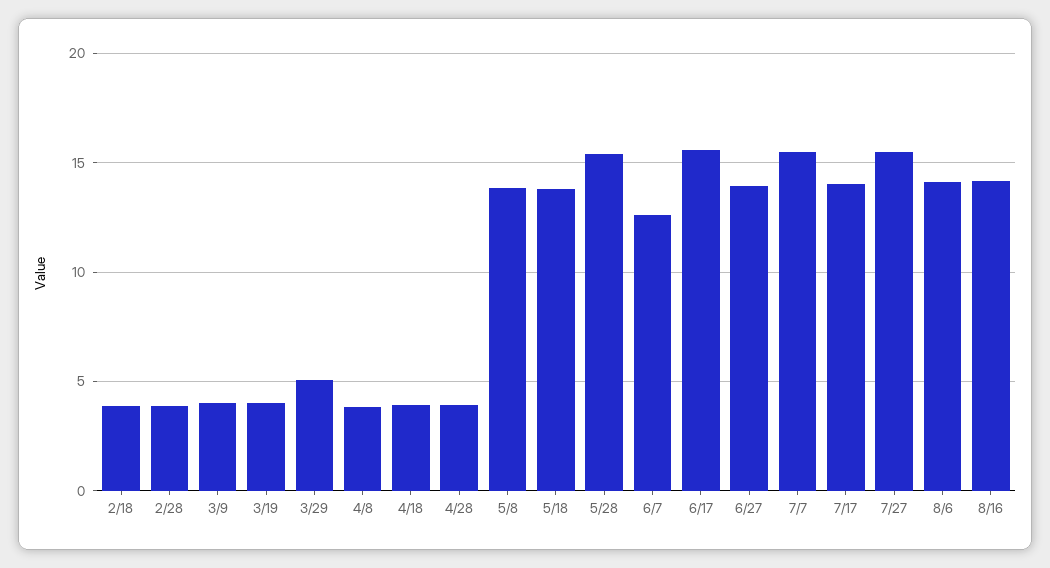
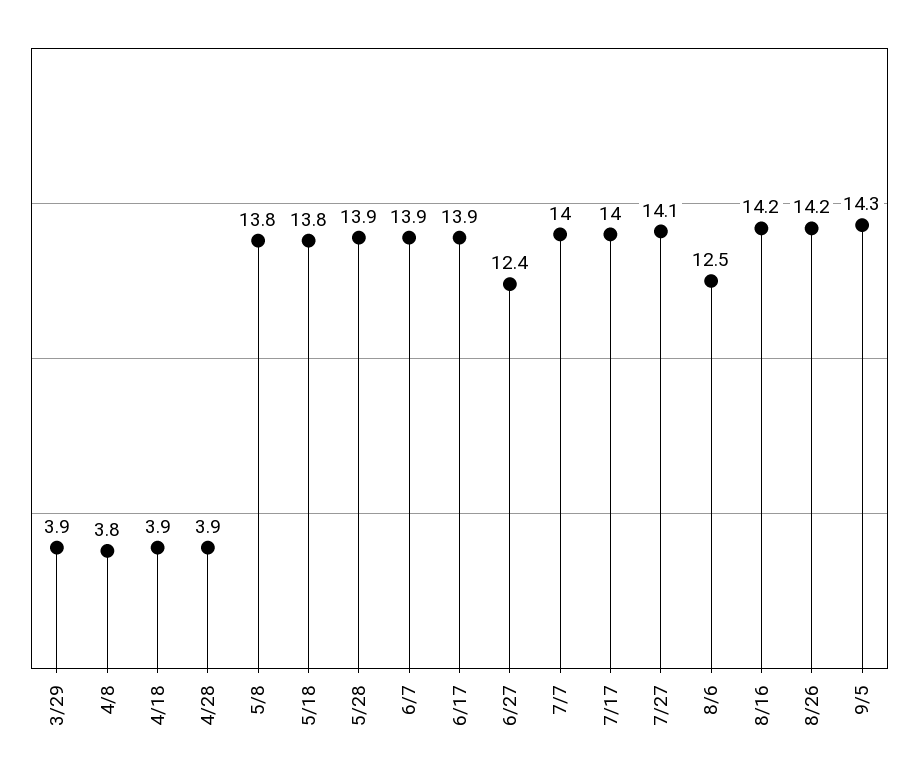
2/18: 4 -> none
2/28: 4 -> none
3/9: 4 -> none
3/19: 4 -> none
3/29: 5 -> 3.9
5/28: 15.5 -> 13.9
6/7: 12.5 -> 13.9
6/17: 15.5 -> 13.9
6/27: 14 -> 12.4
7/7: 15.5 -> 14
7/27: 15.5 -> 14.1
8/6: 14 -> 12.5
8/26: none -> 14.2
9/5: none -> 14.3

